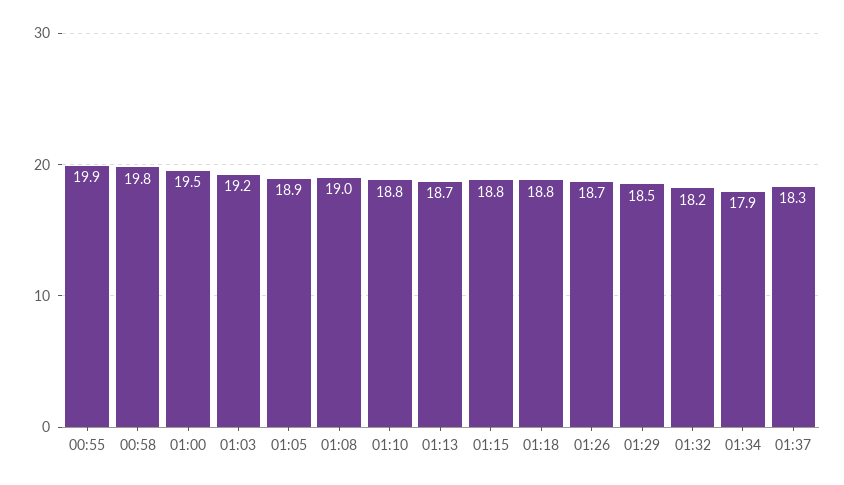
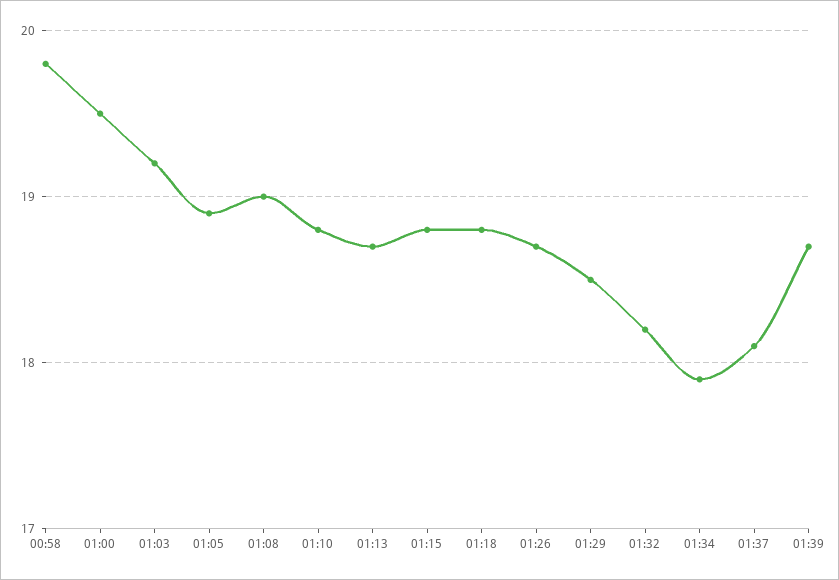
00:55: 19.9 -> none
01:37: 18.3 -> 18.1
01:39: none -> 18.7

